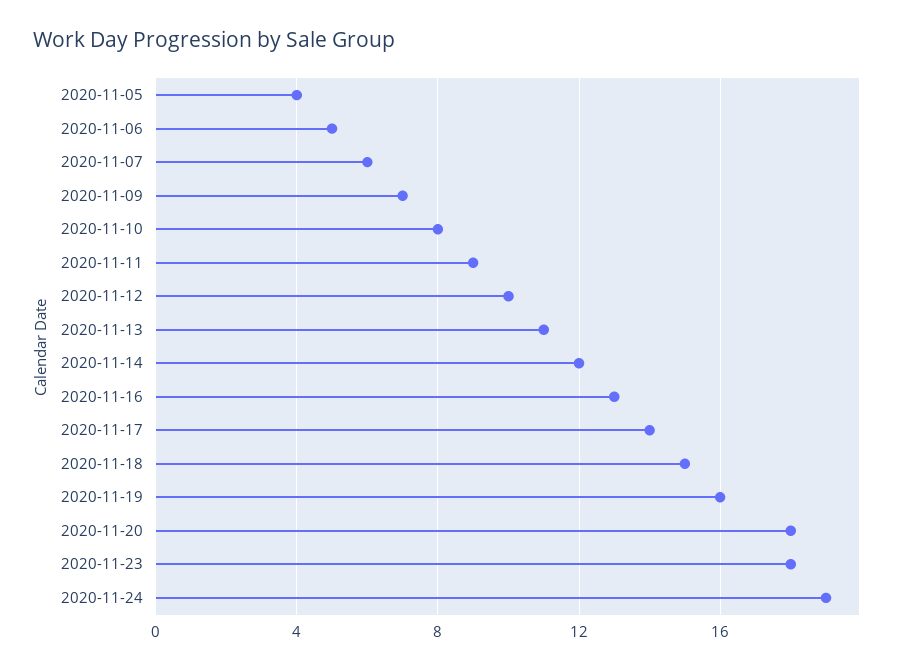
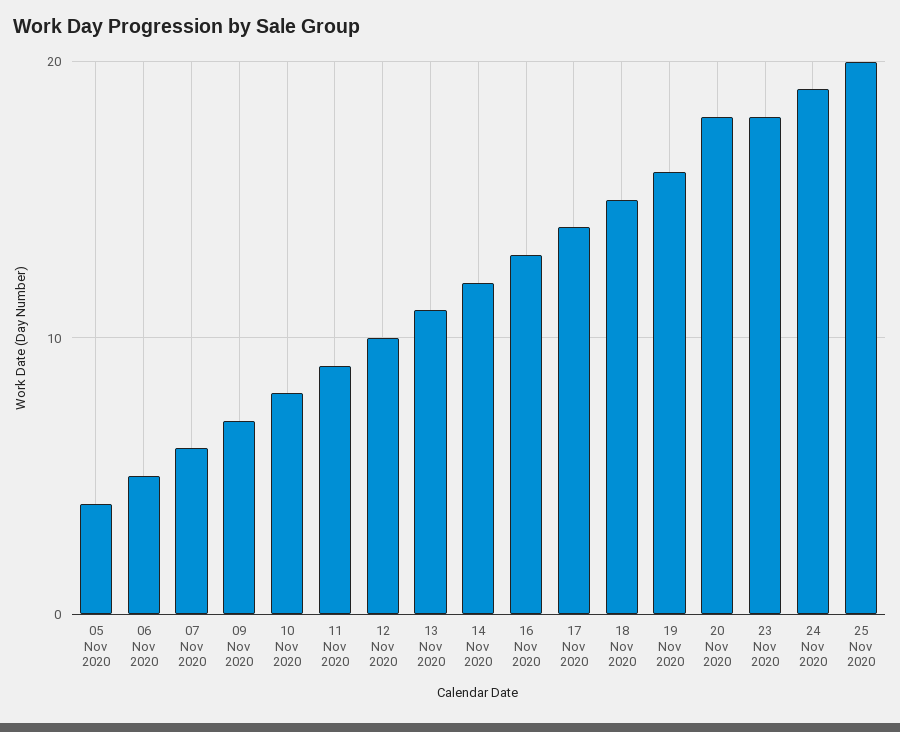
25 Nov 2020: none -> 20

